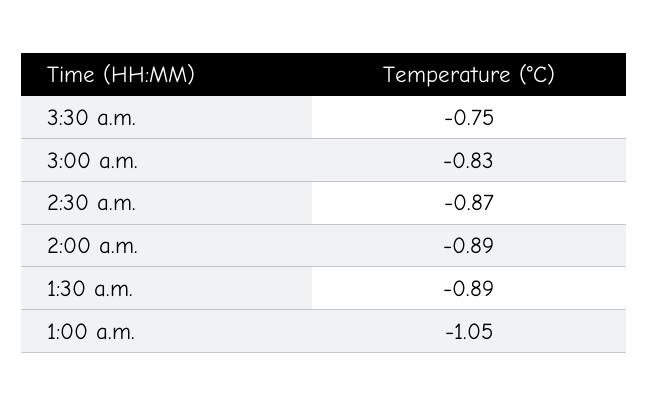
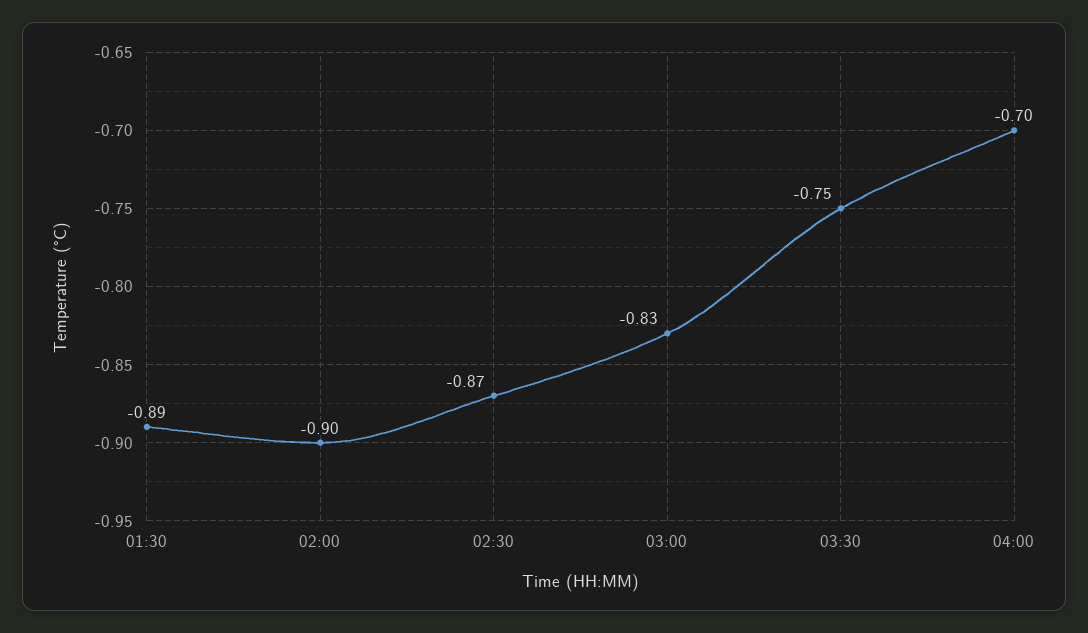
2:00 a.m.: -0.89 -> -0.9
1:00 a.m.: -1.05 -> none
04:00: none -> -0.7

